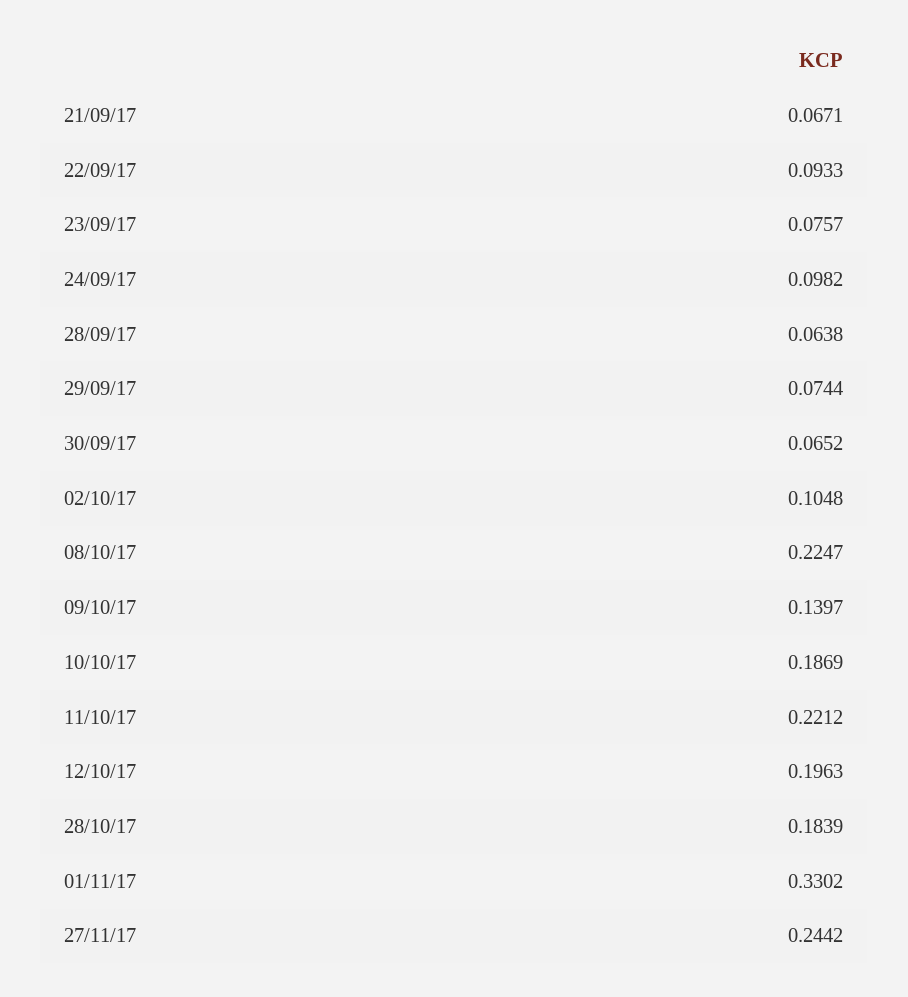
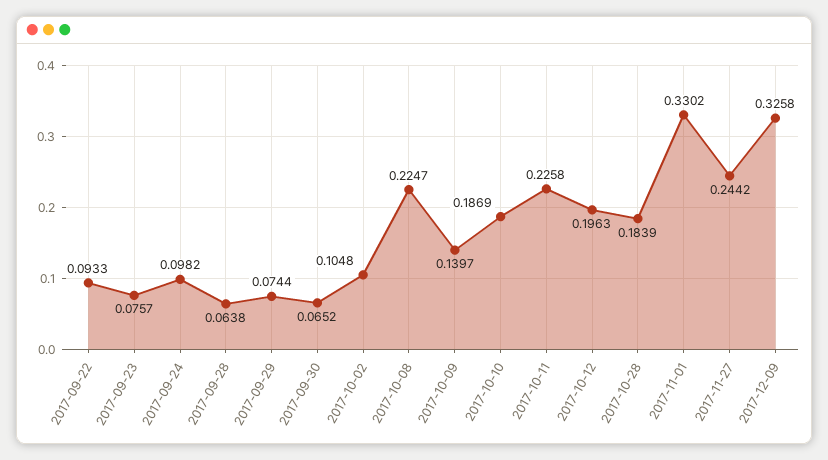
21/09/17: 0.0671 -> none
11/10/17: 0.2212 -> 0.2258
2017-12-09: none -> 0.3258

